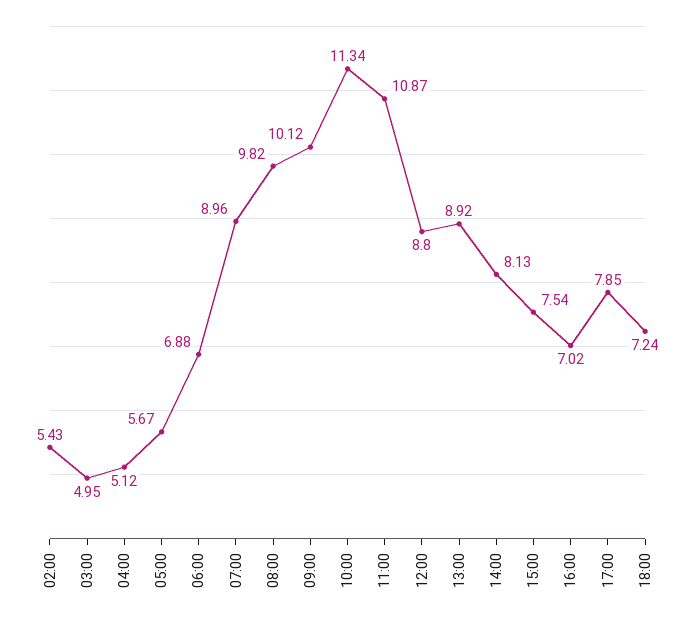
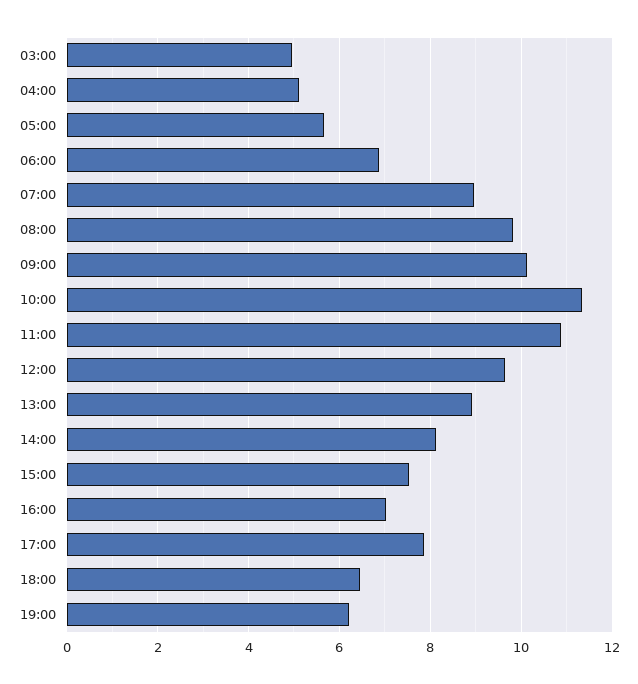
02:00: 5.43 -> none
12:00: 8.8 -> 9.6
18:00: 7.24 -> 6.4
19:00: none -> 6.2

